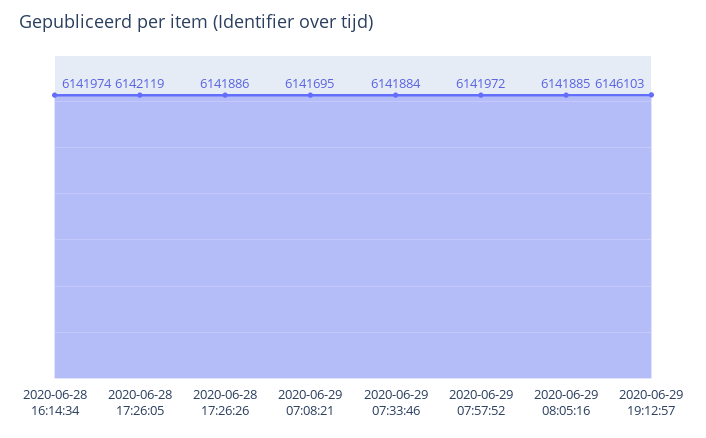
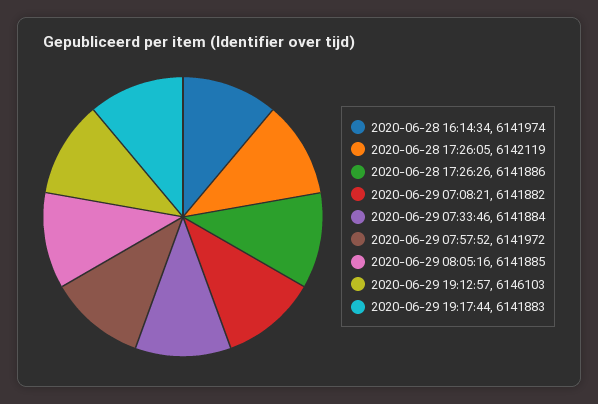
2020-06-29 07:08:21: 6141695 -> 6141882
2020-06-29 19:17:44: none -> 6141883

